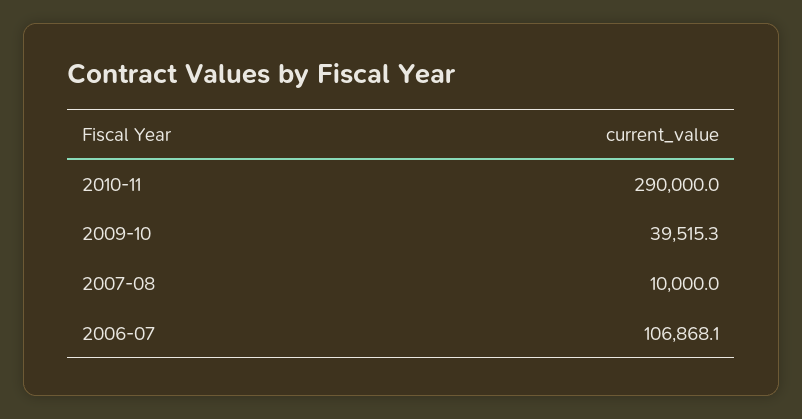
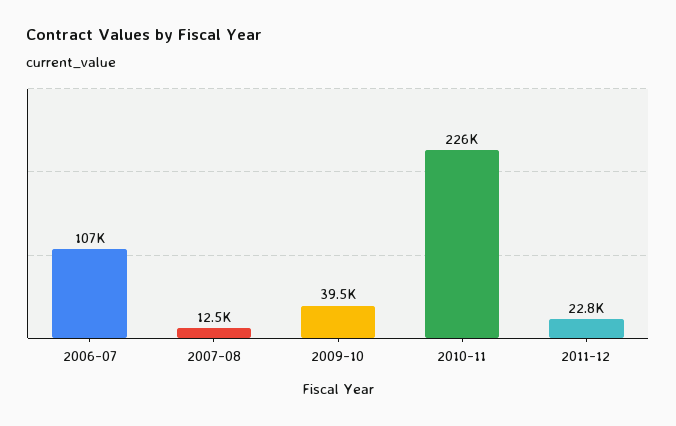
2010-11: 290000 -> 226000
2007-08: 10000 -> 12500
2011-12: none -> 22800

